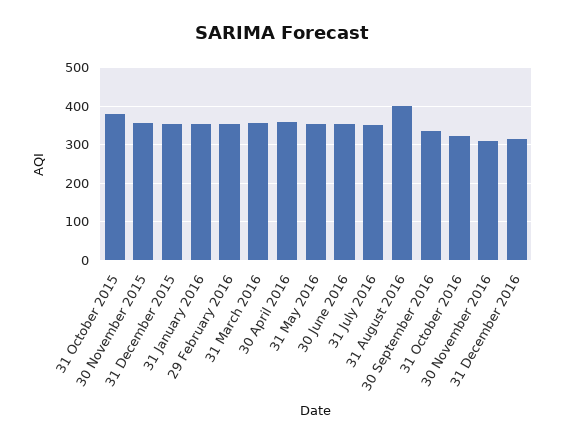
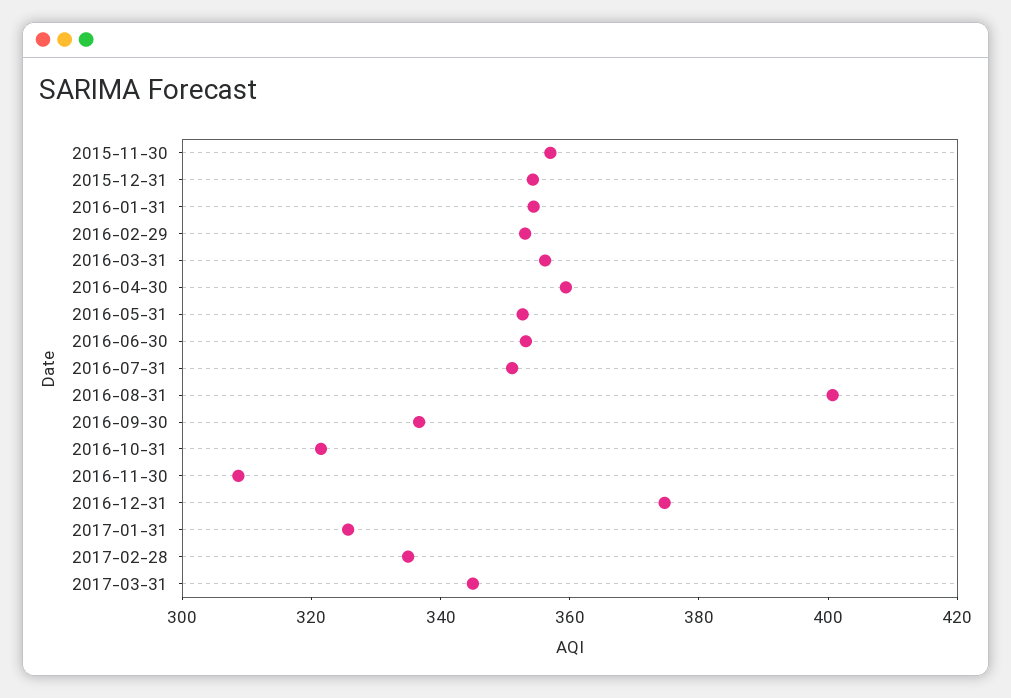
31 October 2015: 380 -> none
31 December 2016: 320 -> 375
2017-01-31: none -> 325
2017-02-28: none -> 335
2017-03-31: none -> 345

